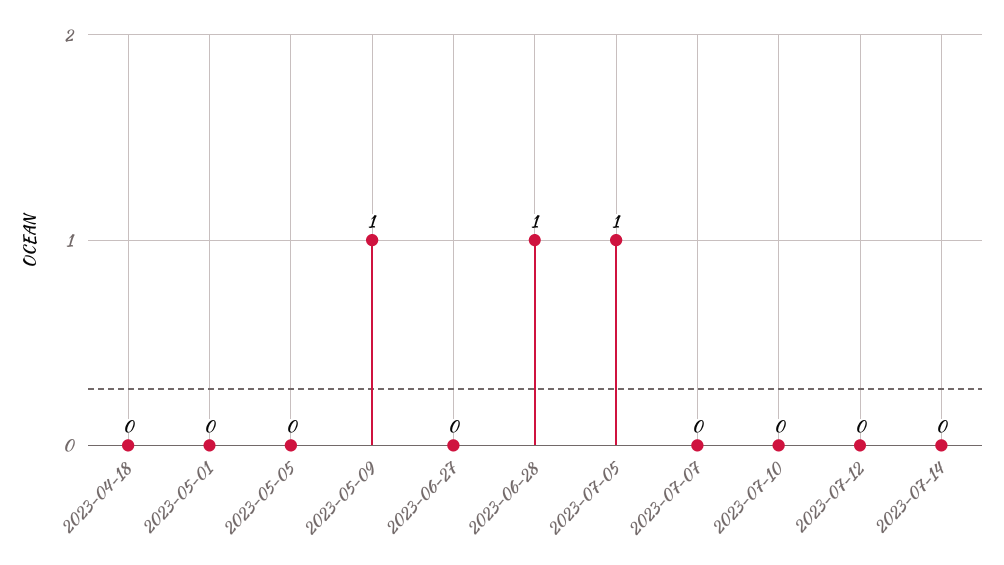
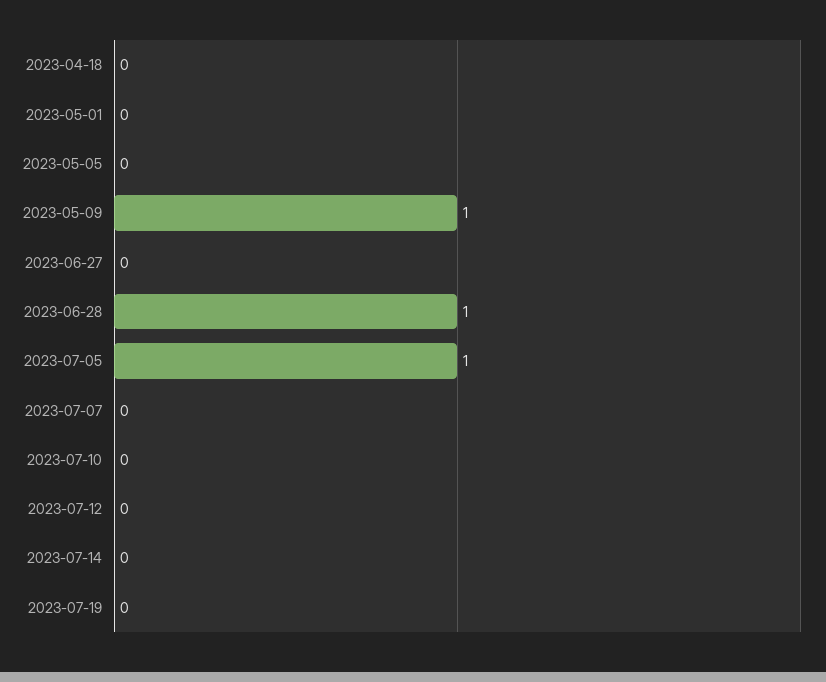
2023-07-19: none -> 0

